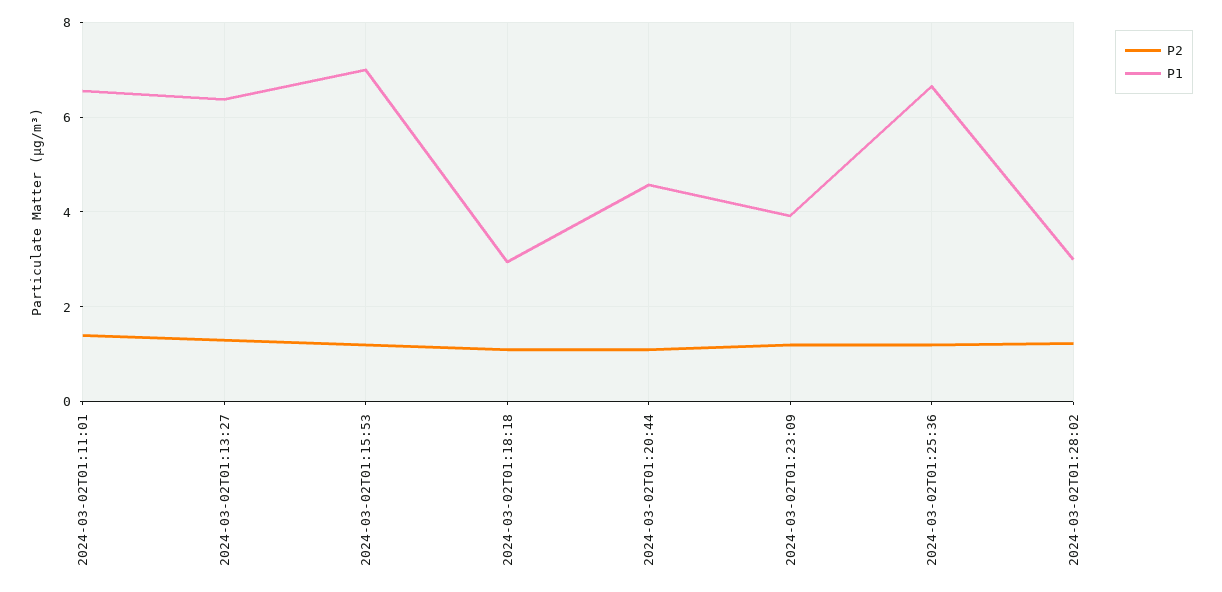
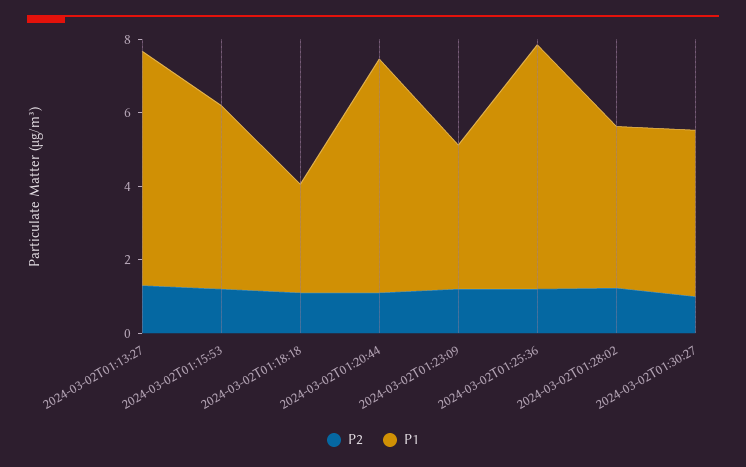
P2, 2024-03-02T01:11:01: 1.4 -> none
P1, 2024-03-02T01:11:01: 6.6 -> none
P1, 2024-03-02T01:15:53: 7 -> 5
P1, 2024-03-02T01:20:44: 4.6 -> 6.5
P1, 2024-03-02T01:28:02: 3 -> 4.5
P2, 2024-03-02T01:30:27: none -> 1
P1, 2024-03-02T01:30:27: none -> 4.5

